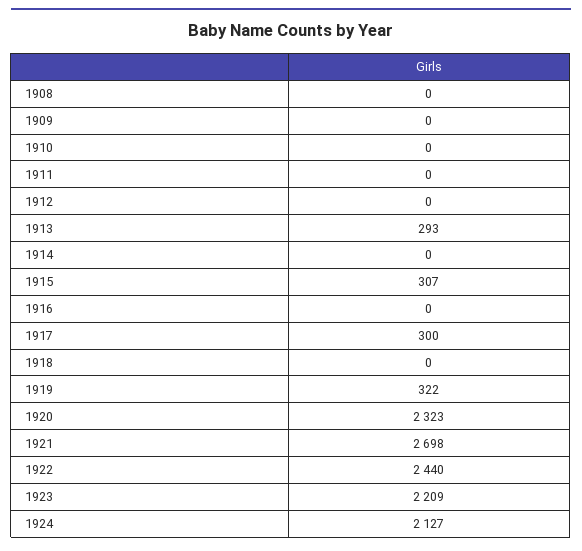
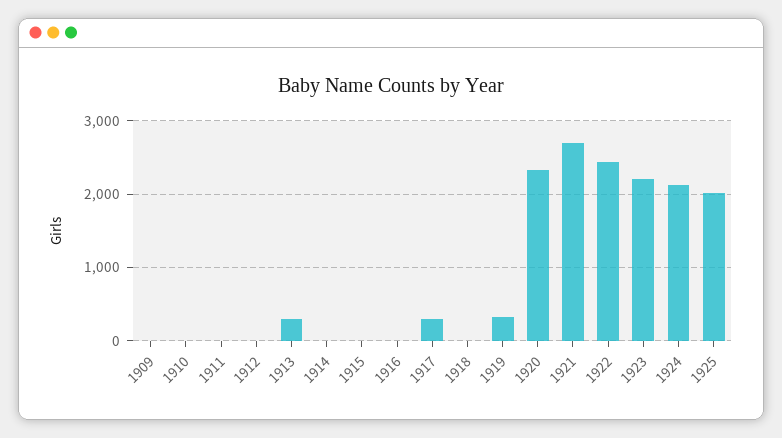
1908: 0 -> none
1915: 307 -> 0
1925: none -> 2000

